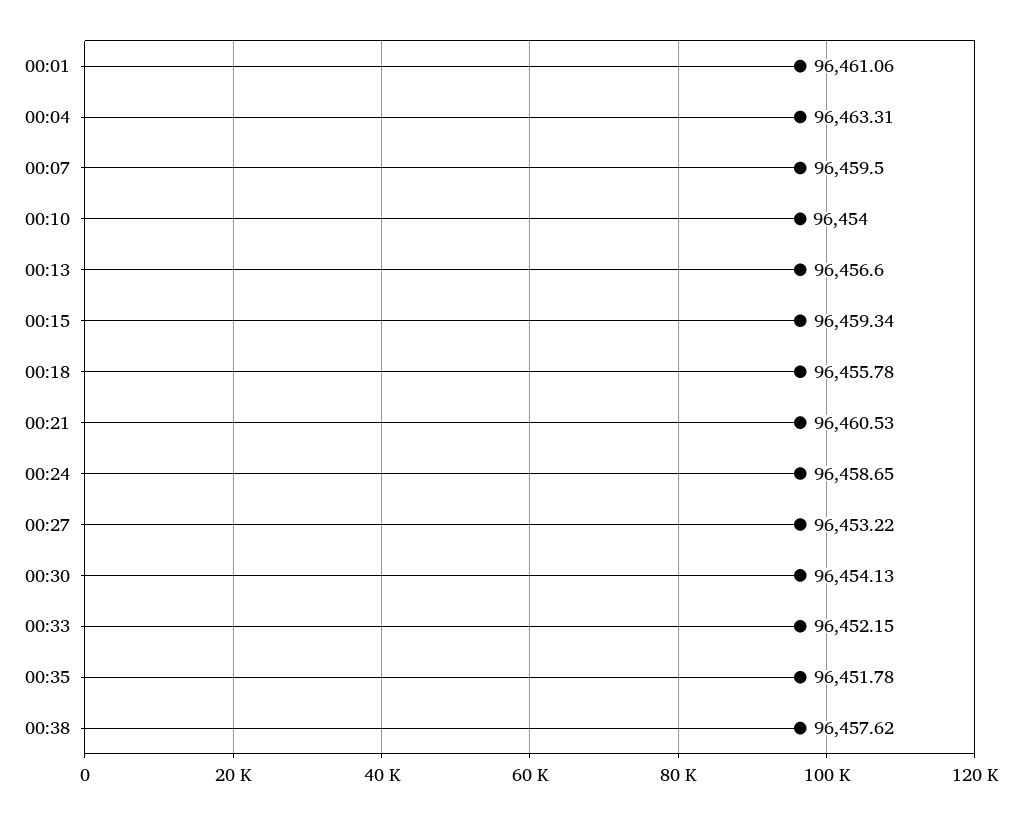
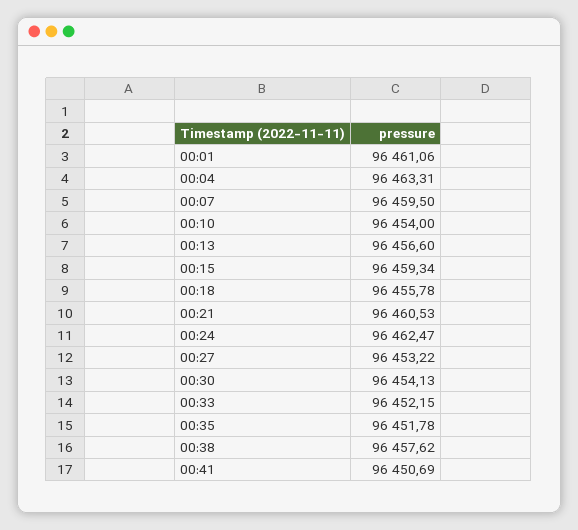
00:24: 96458.65 -> 96462.47
00:41: none -> 96450.69

